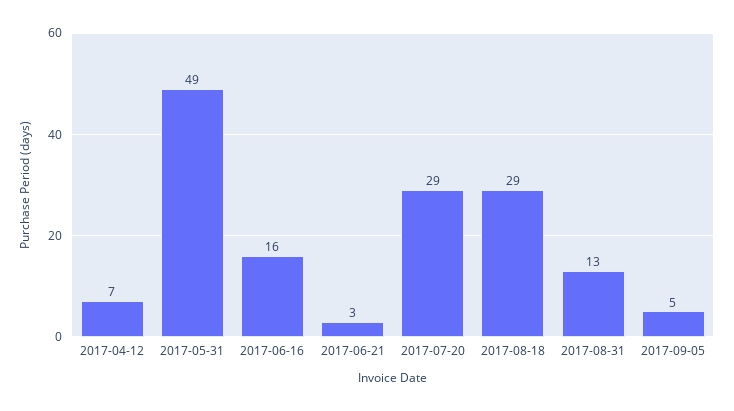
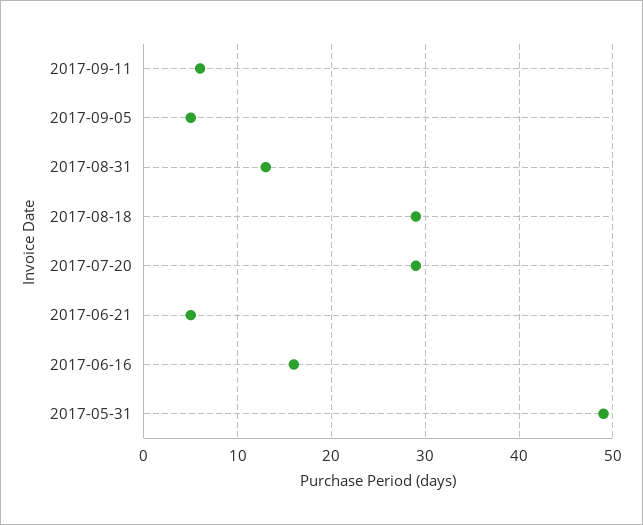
2017-04-12: 7 -> none
2017-06-21: 3 -> 5
2017-09-11: none -> 6

